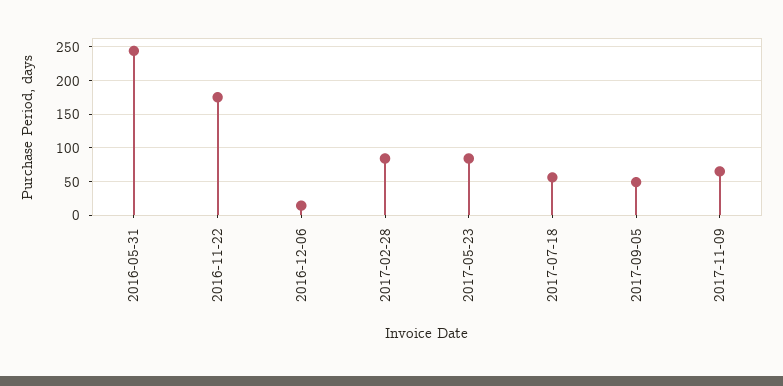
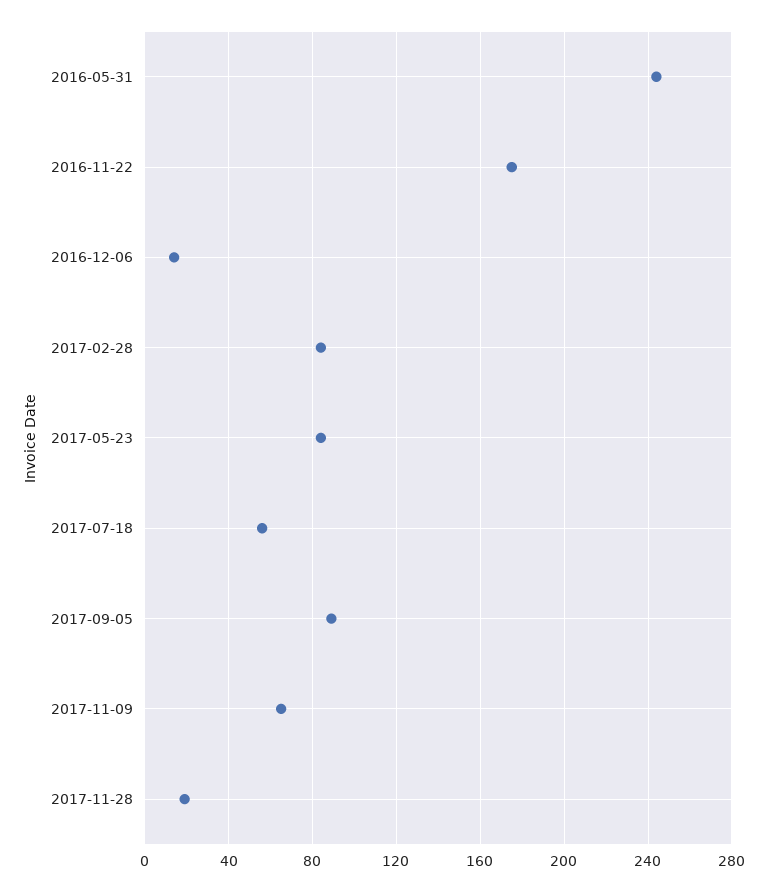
2017-09-05: 50 -> 90
2017-11-28: none -> 20

